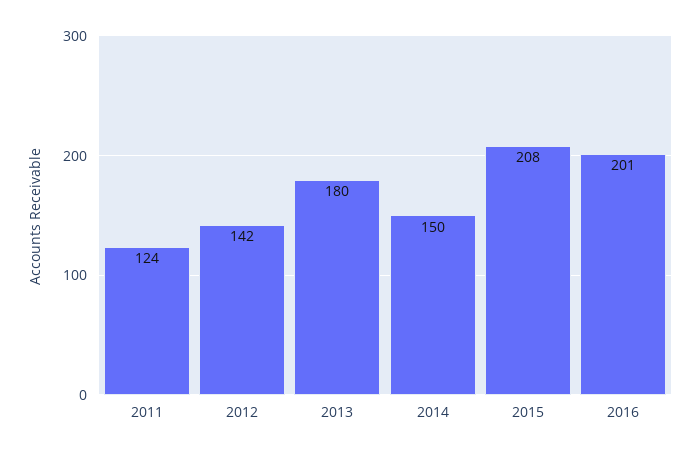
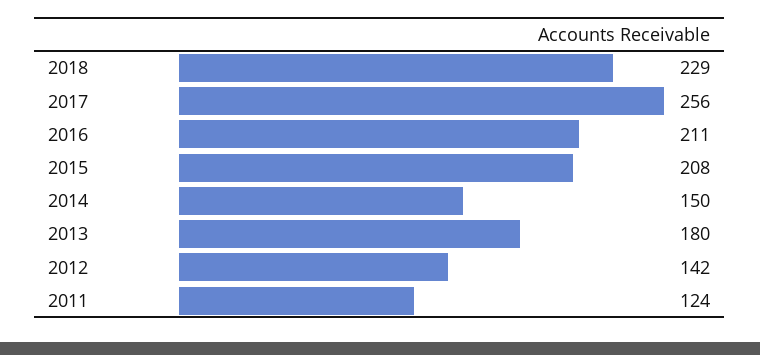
2016: 201 -> 211
2018: none -> 229
2017: none -> 256

